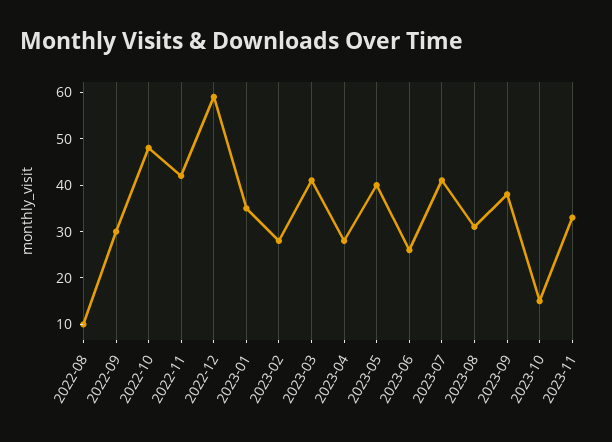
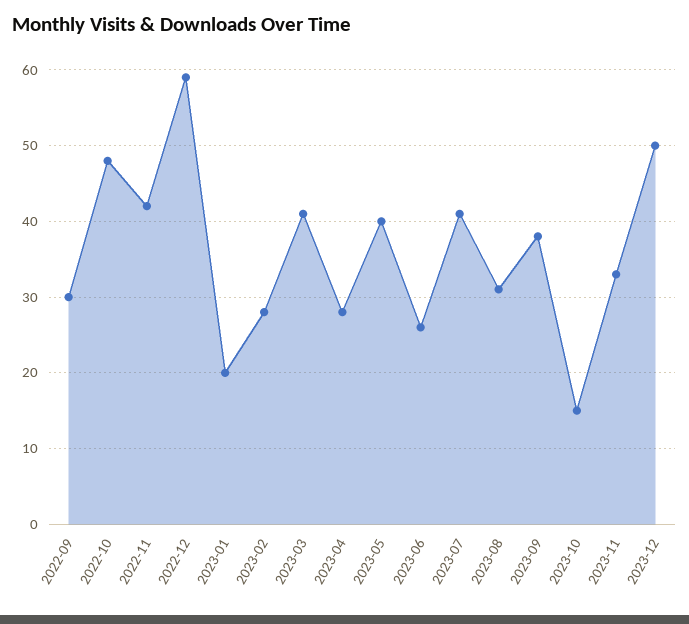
2022-08: 10 -> none
2023-01: 35 -> 20
2023-12: none -> 50

